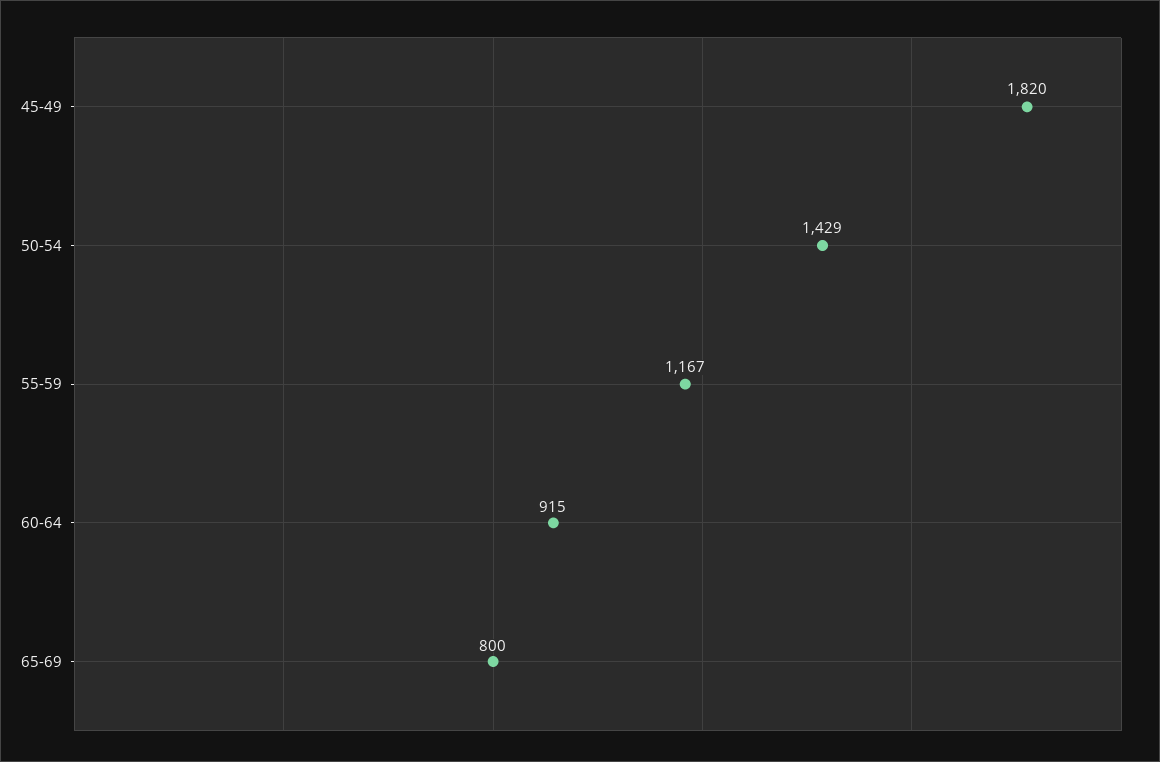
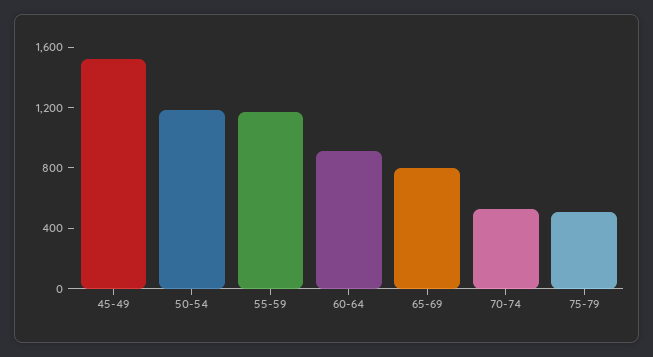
45-49: 1820 -> 1500
50-54: 1429 -> 1200
70-74: none -> 500
75-79: none -> 500

